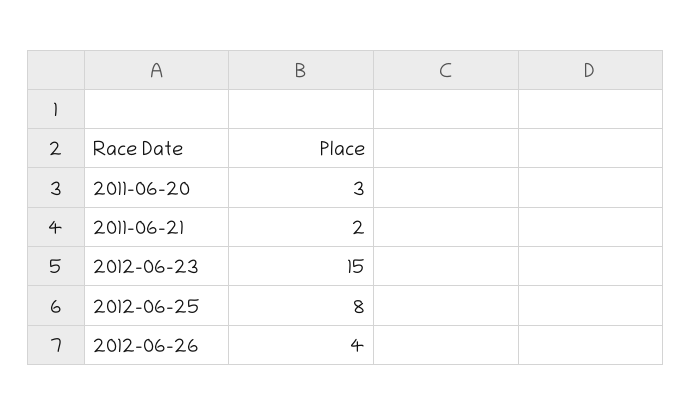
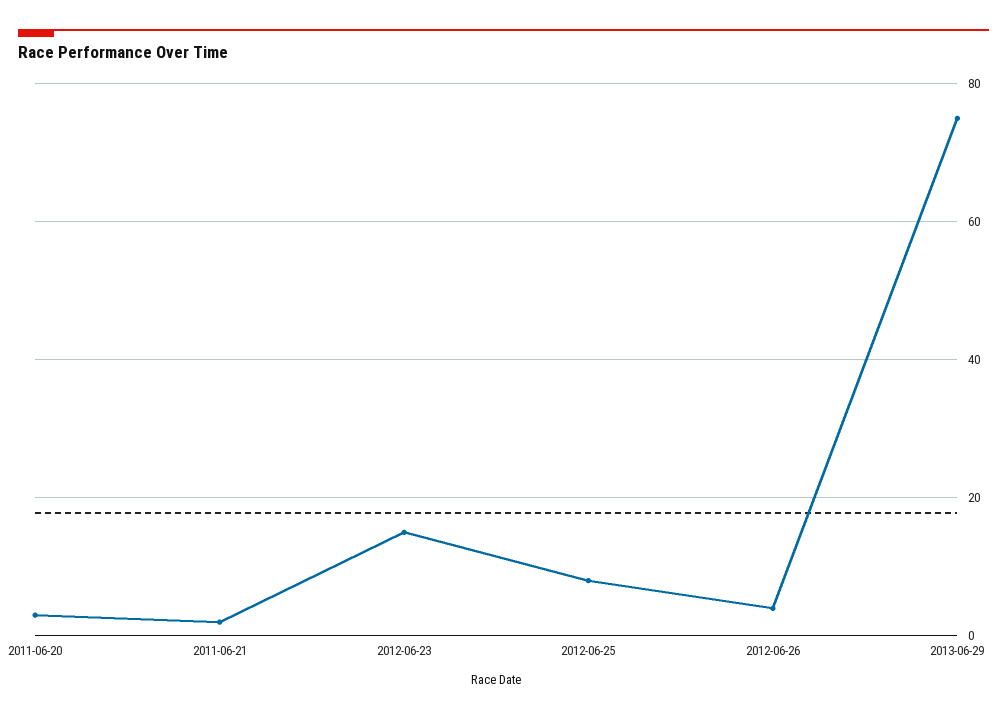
2013-06-29: none -> 75

